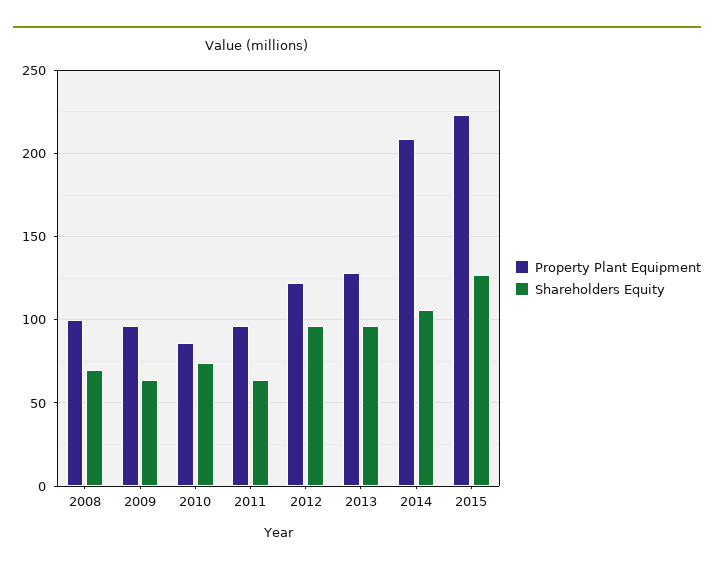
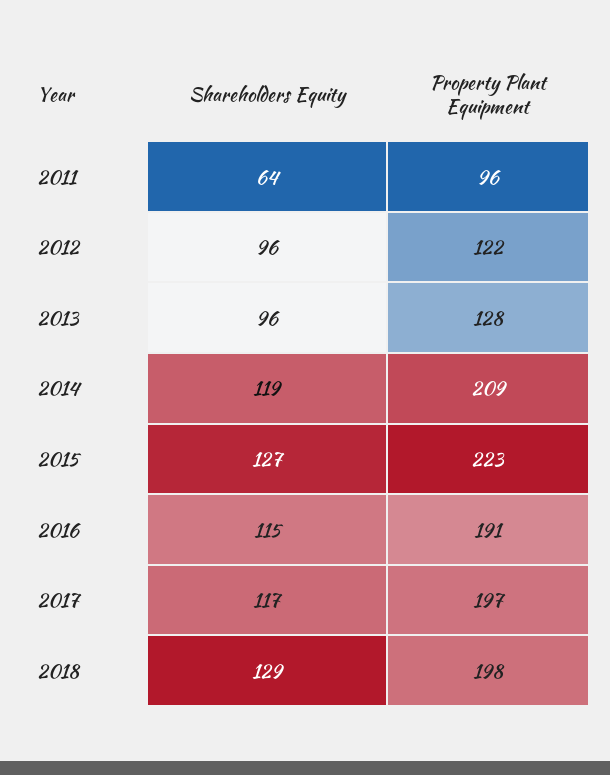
Property Plant Equipment, 2008: 100 -> none
Shareholders Equity, 2008: 70 -> none
Property Plant Equipment, 2009: 95 -> none
Shareholders Equity, 2009: 65 -> none
Property Plant Equipment, 2010: 85 -> none
Shareholders Equity, 2010: 75 -> none
Shareholders Equity, 2014: 105 -> 119
Shareholders Equity, 2016: none -> 115
Property Plant Equipment, 2016: none -> 191
Shareholders Equity, 2017: none -> 117
Property Plant Equipment, 2017: none -> 197
Shareholders Equity, 2018: none -> 129
Property Plant Equipment, 2018: none -> 198

